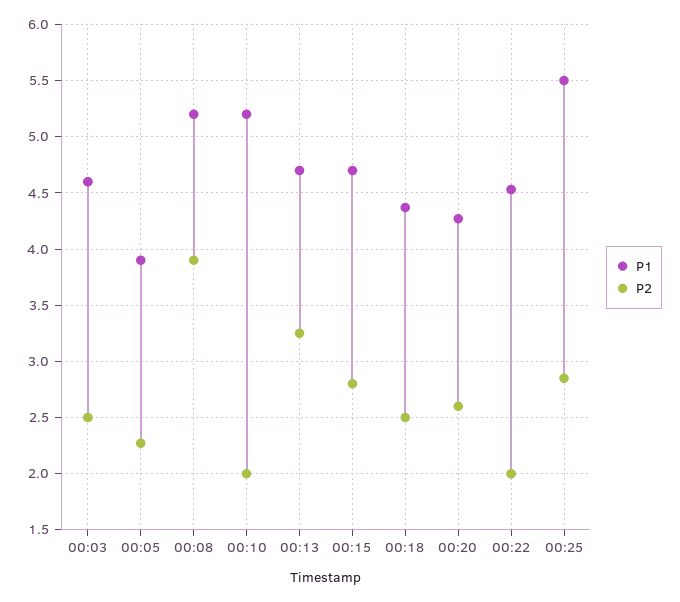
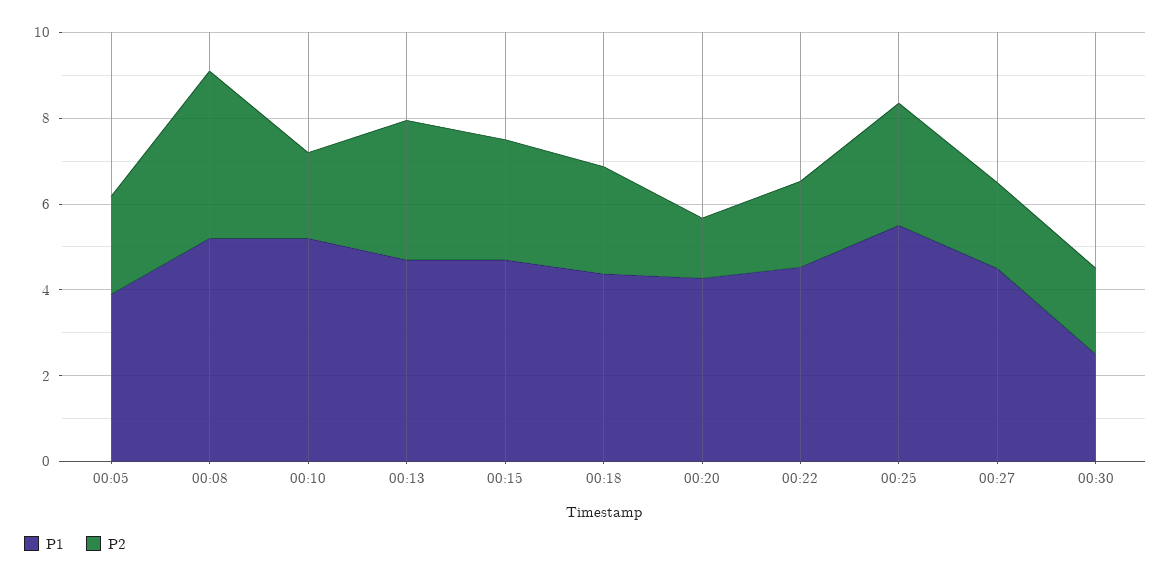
P1, 00:03: 4.6 -> none
P2, 00:03: 2.5 -> none
P2, 00:20: 2.6 -> 1.5
P1, 00:27: none -> 4.5
P2, 00:27: none -> 2
P1, 00:30: none -> 2.5
P2, 00:30: none -> 2

